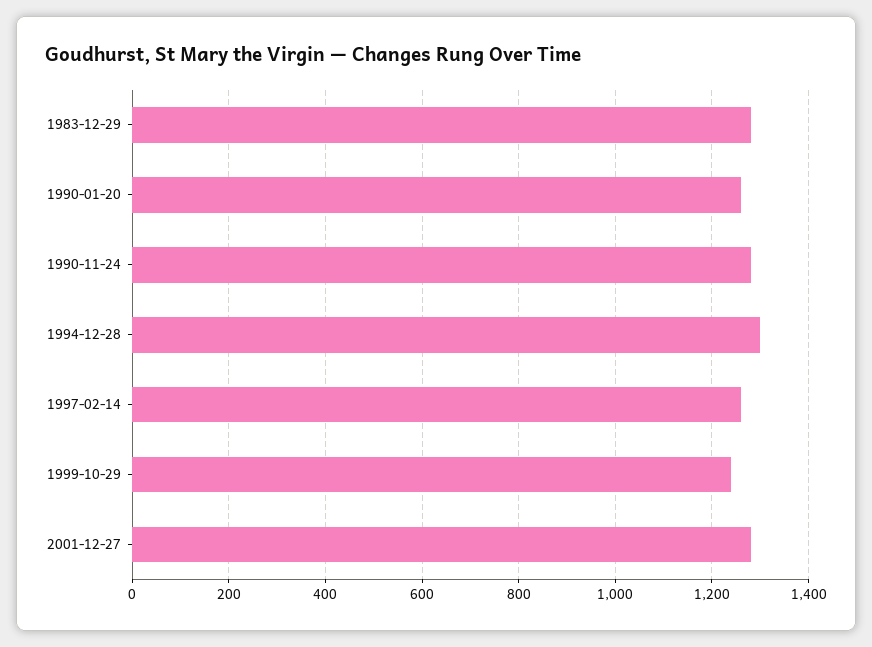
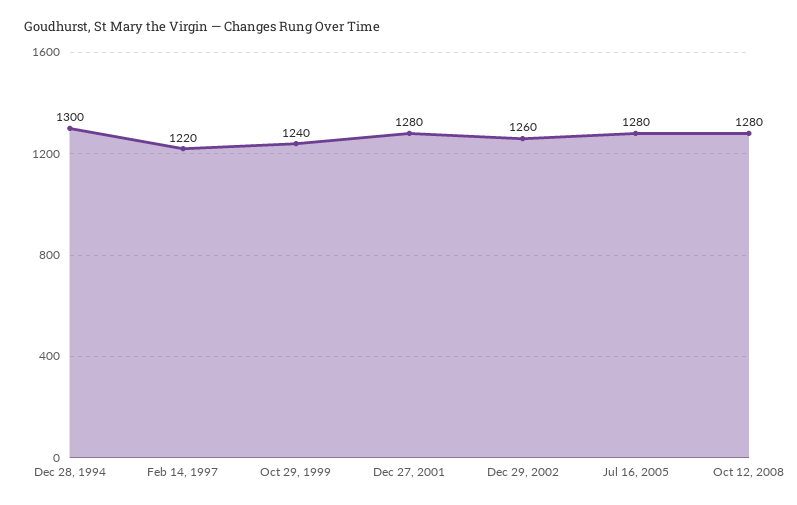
1983-12-29: 1280 -> none
1990-01-20: 1260 -> none
1990-11-24: 1280 -> none
1997-02-14: 1260 -> 1220
Dec 29, 2002: none -> 1260
Jul 16, 2005: none -> 1280
Oct 12, 2008: none -> 1280

